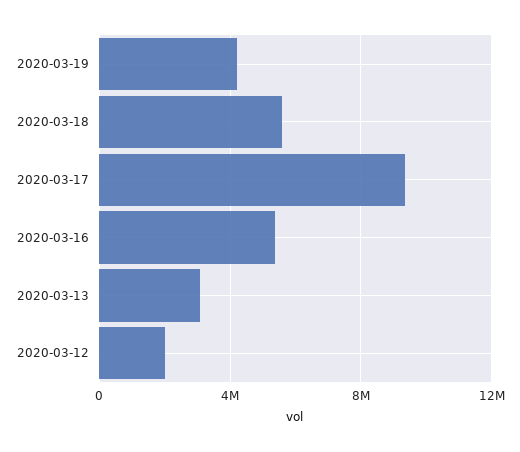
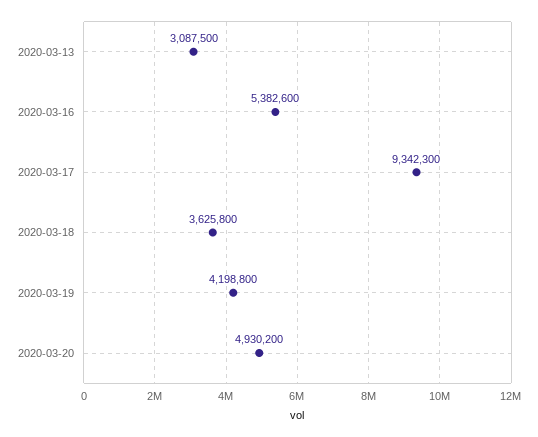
2020-03-18: 5500000 -> 3625800
2020-03-12: 2000000 -> none
2020-03-20: none -> 4930200

